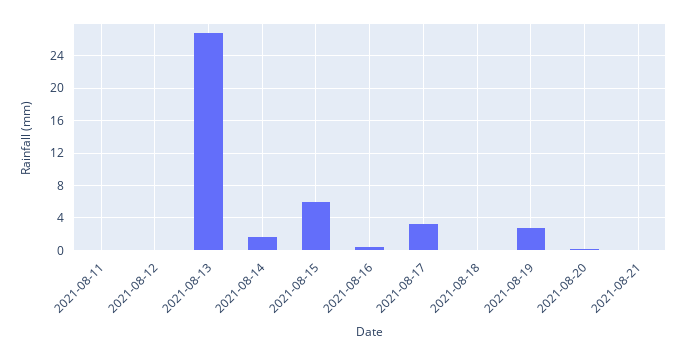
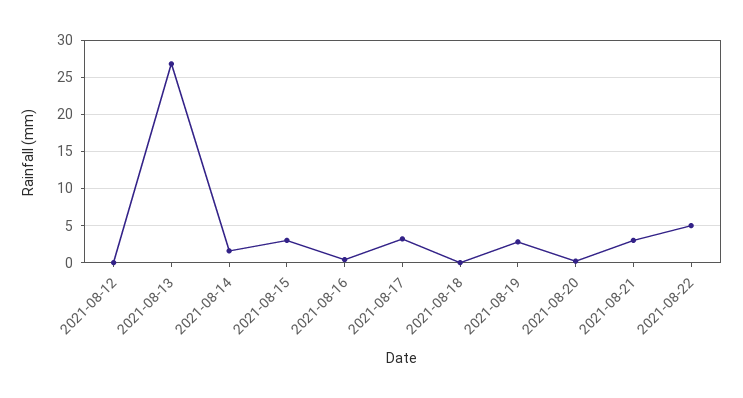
2021-08-11: 0 -> none
2021-08-15: 6 -> 3
2021-08-21: 0 -> 3
2021-08-22: none -> 5

